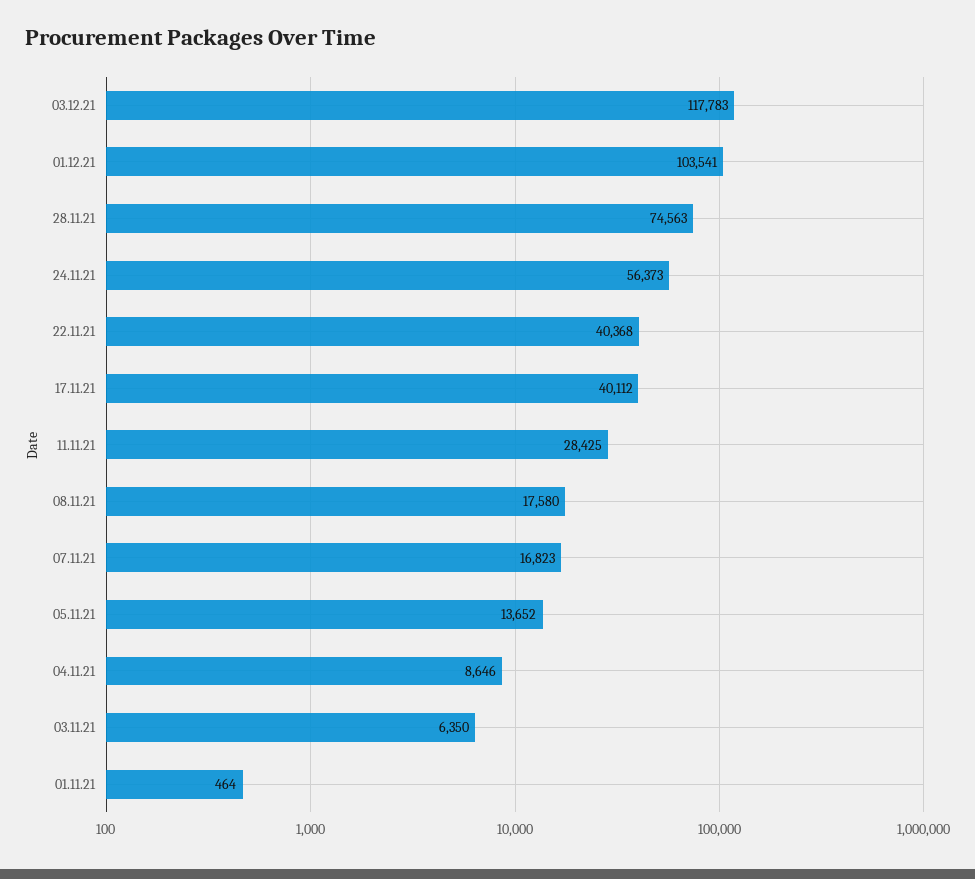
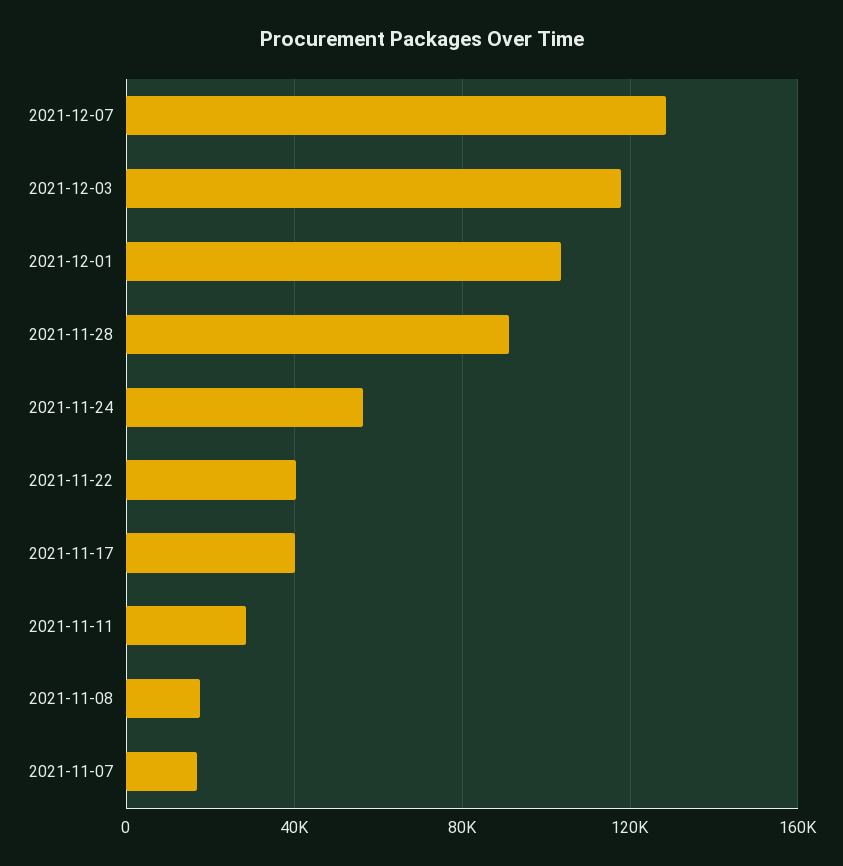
28.11.21: 74563 -> 90000
05.11.21: 13652 -> none
04.11.21: 8646 -> none
03.11.21: 6350 -> none
01.11.21: 464 -> none
2021-12-07: none -> 130000

